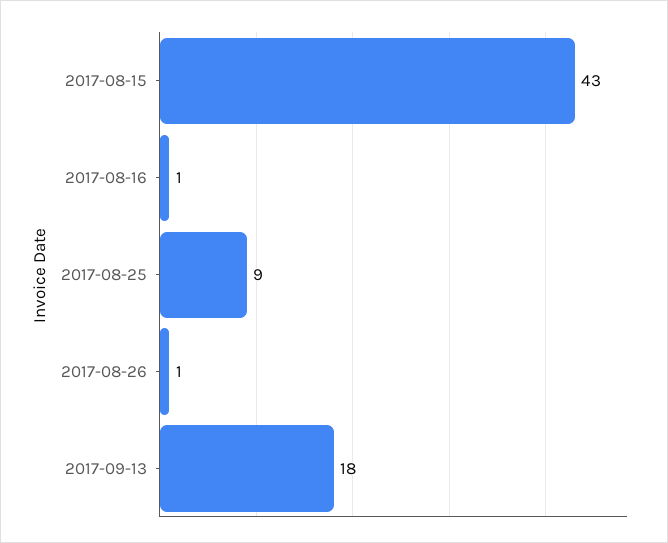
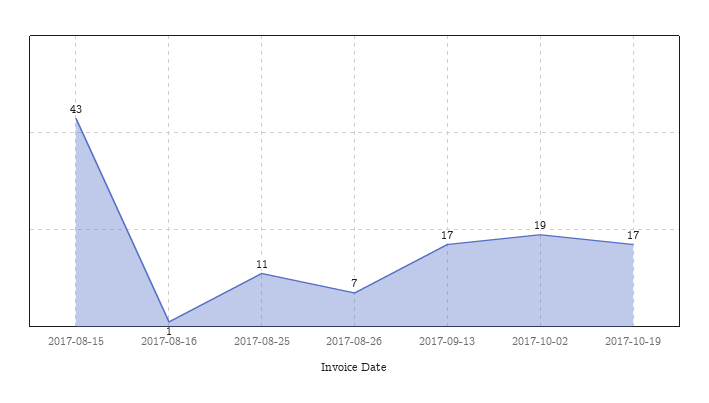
2017-08-25: 9 -> 11
2017-08-26: 1 -> 7
2017-09-13: 18 -> 17
2017-10-02: none -> 19
2017-10-19: none -> 17

